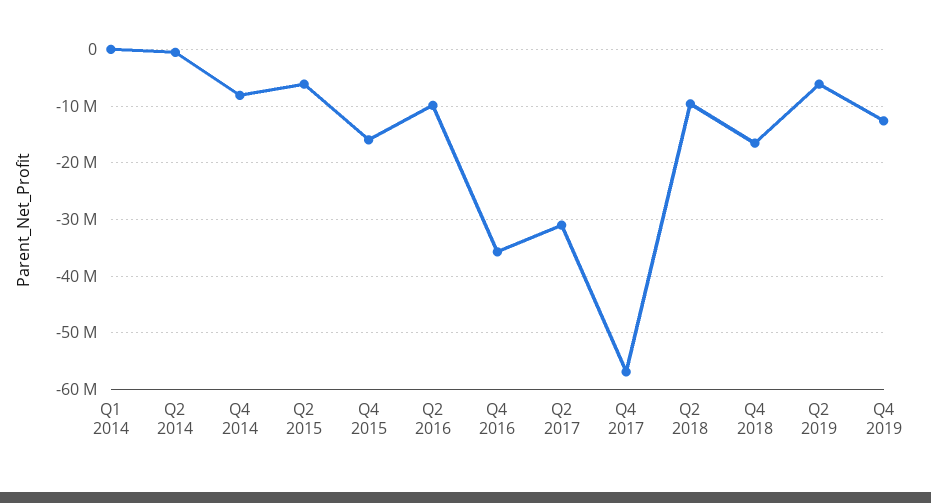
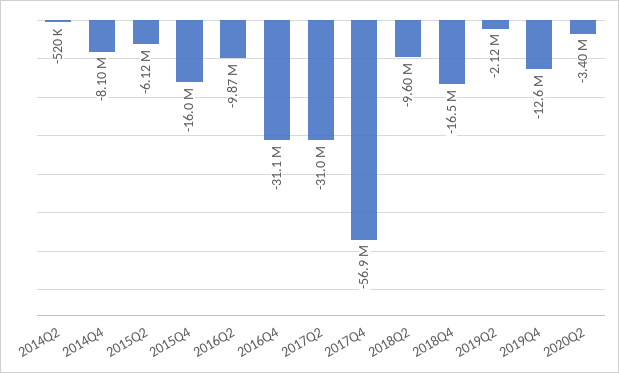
Q1 2014: 0 -> none
Q4 2016: -36000000 -> -31100000
Q2 2019: -6000000 -> -2120000
2020Q2: none -> -3400000

